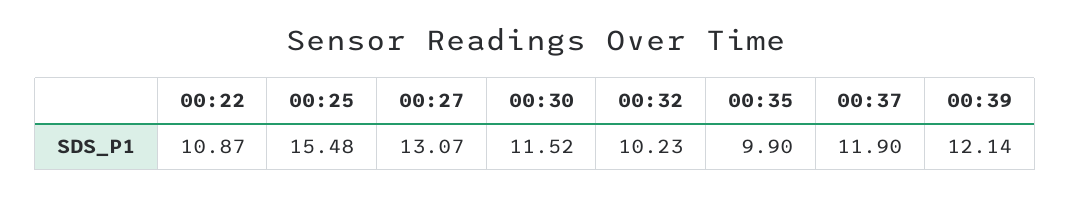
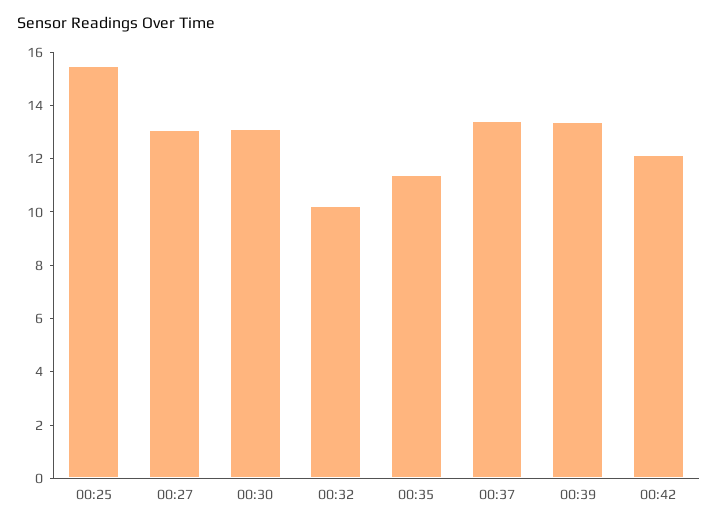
00:22: 10.87 -> none
00:30: 11.52 -> 13
00:35: 9.9 -> 11.5
00:37: 11.9 -> 13.5
00:39: 12.14 -> 13.5
00:42: none -> 12

